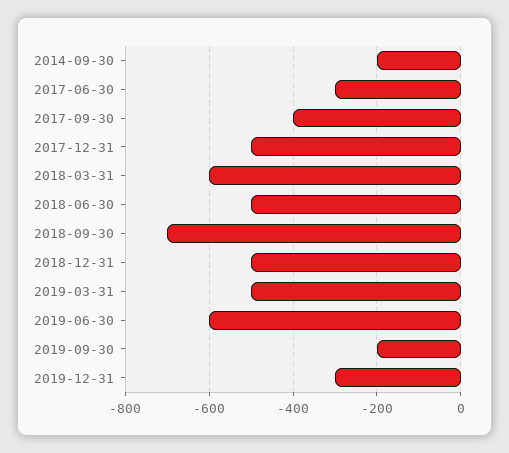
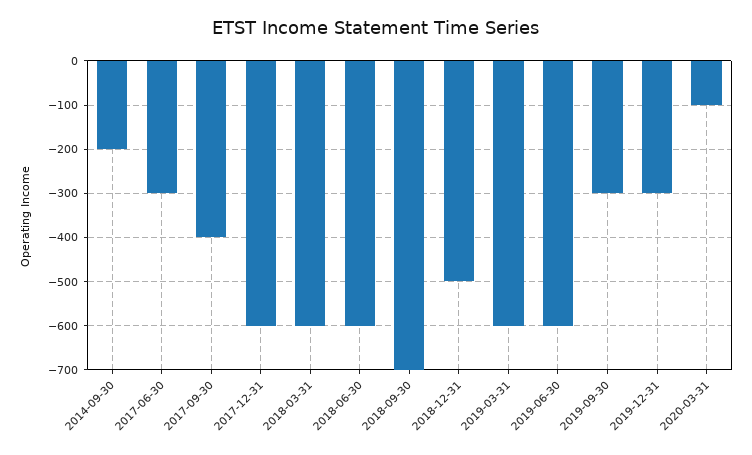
2017-12-31: -500 -> -600
2018-06-30: -500 -> -600
2019-03-31: -500 -> -600
2019-09-30: -200 -> -300
2020-03-31: none -> -100

